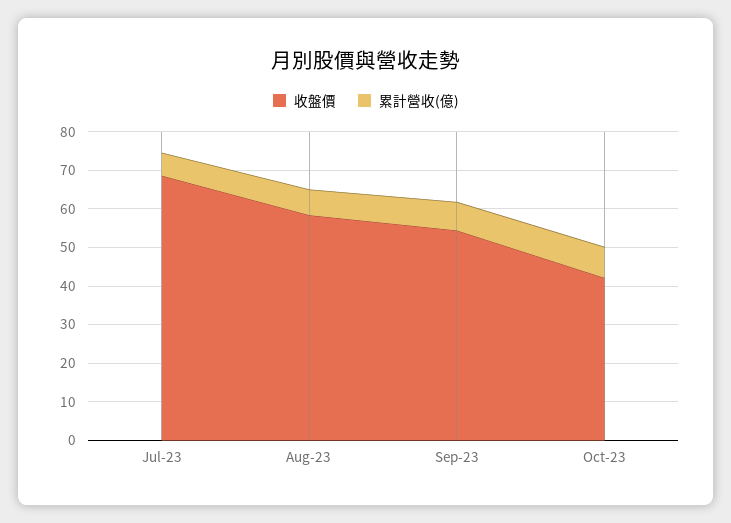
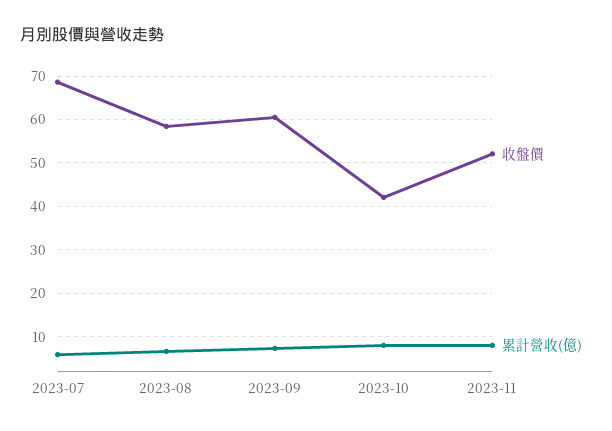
收盤價, Sep-23: 55 -> 60
收盤價, 2023-11: none -> 52
累計營收(億), 2023-11: none -> 8

